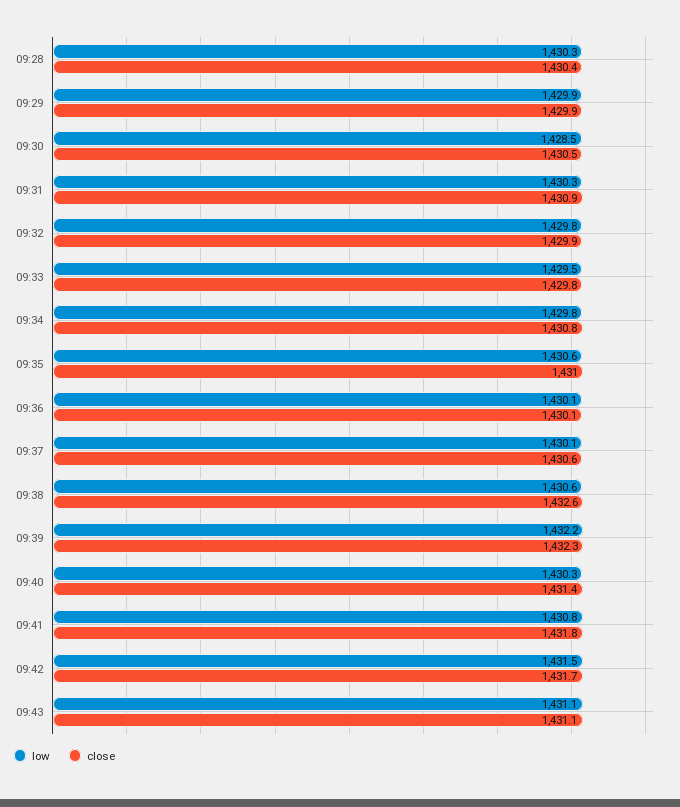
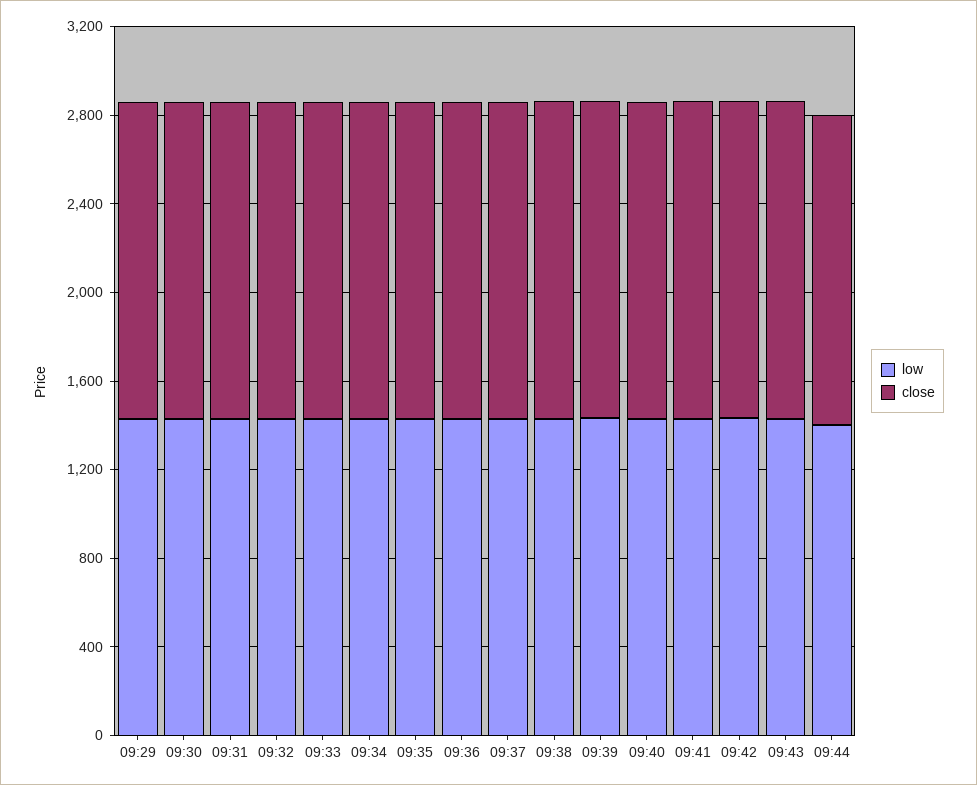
low, 09:28: 1430.3 -> none
close, 09:28: 1430.4 -> none
low, 09:44: none -> 1400
close, 09:44: none -> 1400

